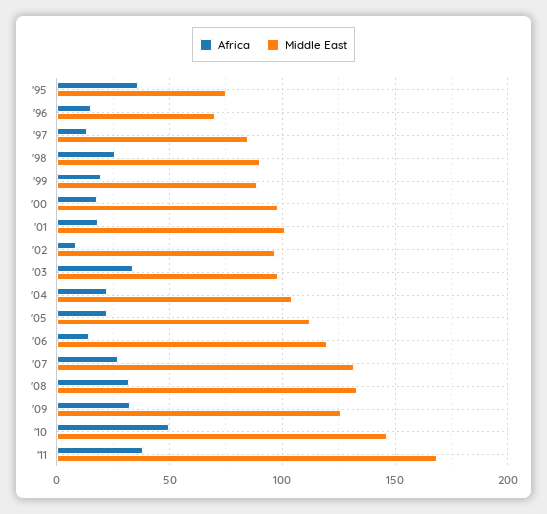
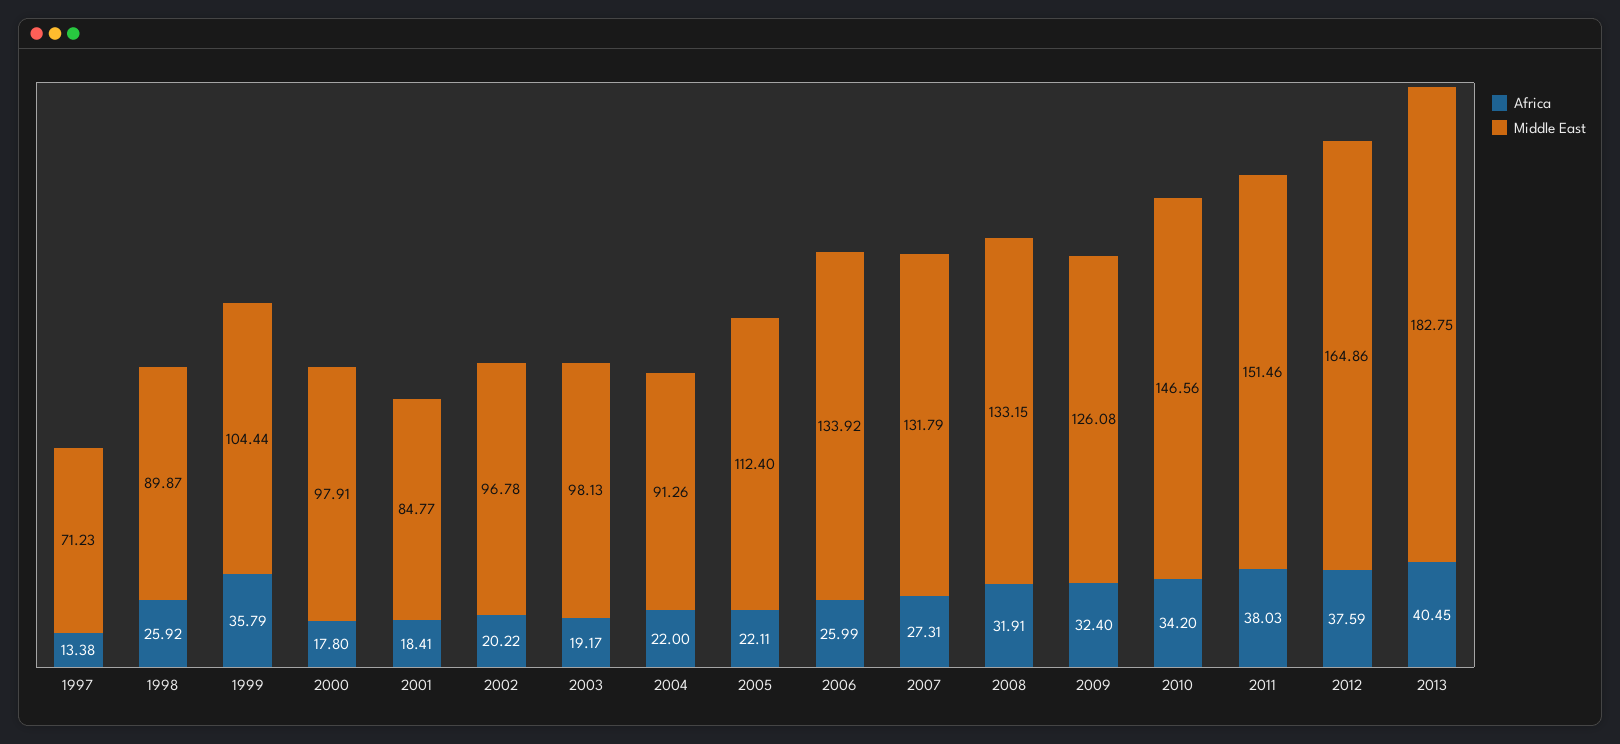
Africa, '95: 35 -> none
Middle East, '95: 75 -> none
Africa, '96: 15 -> none
Middle East, '96: 70 -> none
Middle East, '97: 85 -> 71.23
Africa, '99: 20 -> 35.79
Middle East, '99: 90 -> 104.44
Middle East, '01: 100 -> 84.77
Africa, '02: 10 -> 20.22
Africa, '03: 35 -> 19.17
Middle East, '04: 105 -> 91.26
Africa, '06: 15 -> 25.99
Middle East, '06: 120 -> 133.92
Africa, '10: 50 -> 34.2
Middle East, '11: 170 -> 151.46
Africa, 2012: none -> 37.59
Middle East, 2012: none -> 164.86
Africa, 2013: none -> 40.45
Middle East, 2013: none -> 182.75

